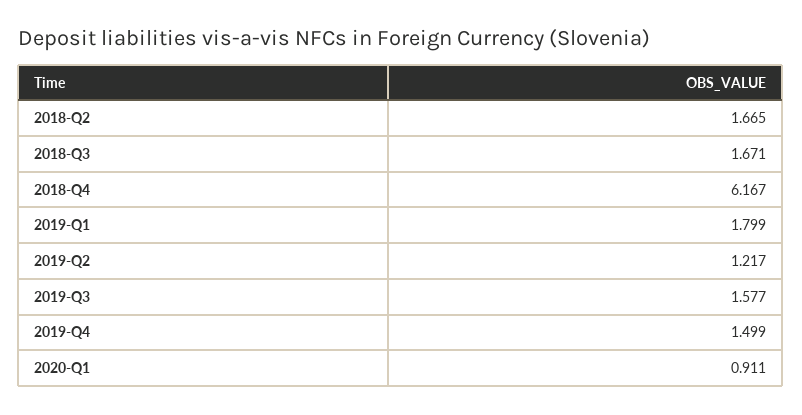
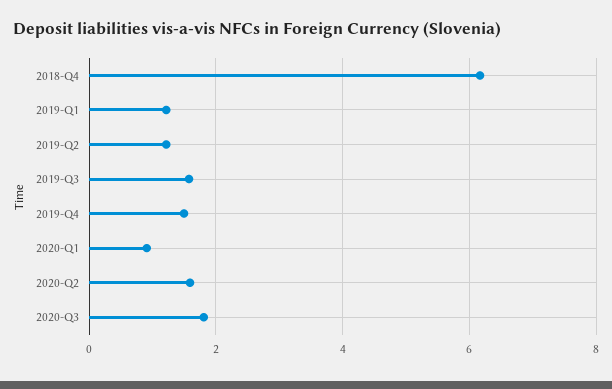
2018-Q2: 1.665 -> none
2018-Q3: 1.671 -> none
2019-Q1: 1.799 -> 1.2
2020-Q2: none -> 1.6
2020-Q3: none -> 1.8

